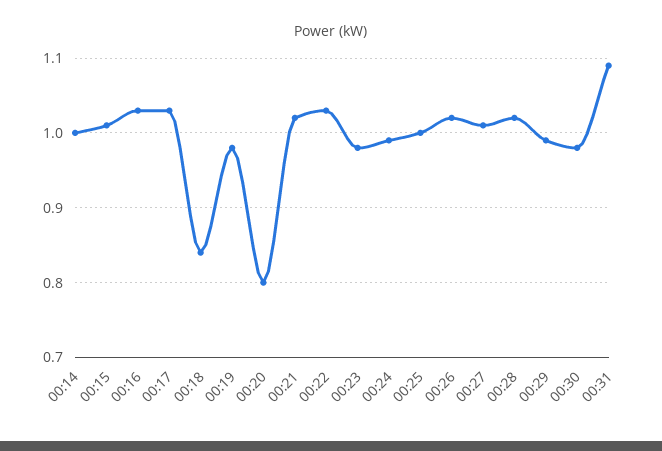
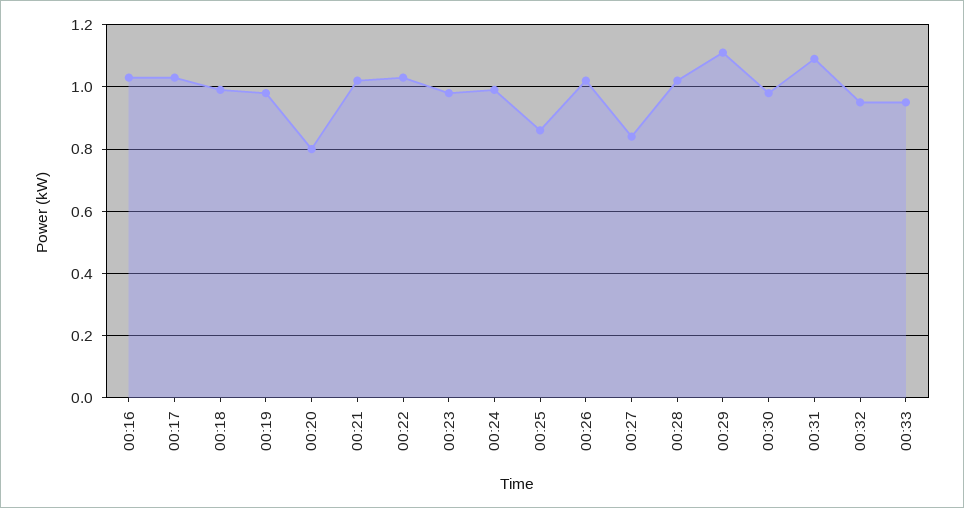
00:14: 1 -> none
00:15: 1.01 -> none
00:18: 0.84 -> 1
00:25: 1 -> 0.85
00:27: 1.01 -> 0.85
00:29: 0.99 -> 1.1
00:32: none -> 0.95
00:33: none -> 0.95

